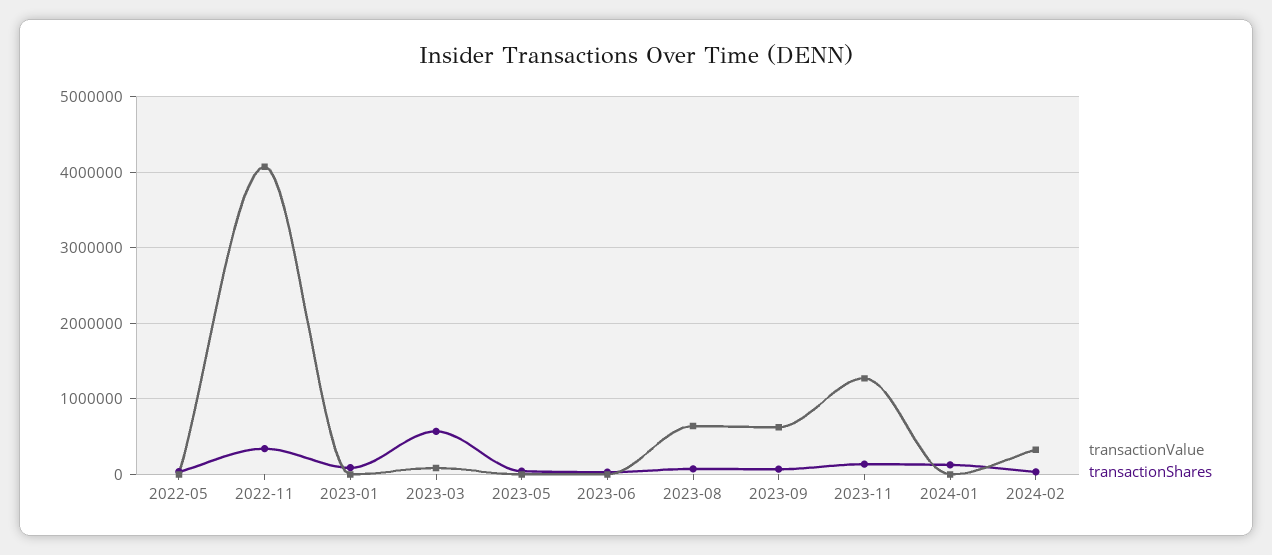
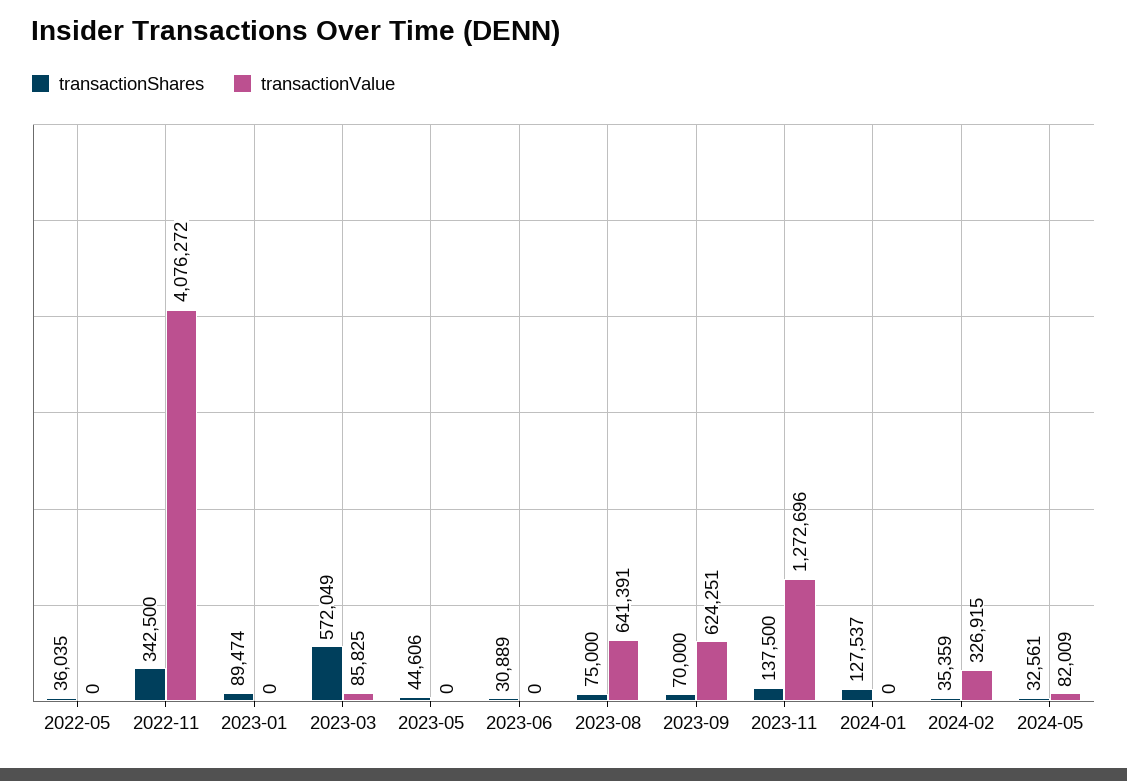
transactionShares, 2024-05: none -> 32561
transactionValue, 2024-05: none -> 82009

